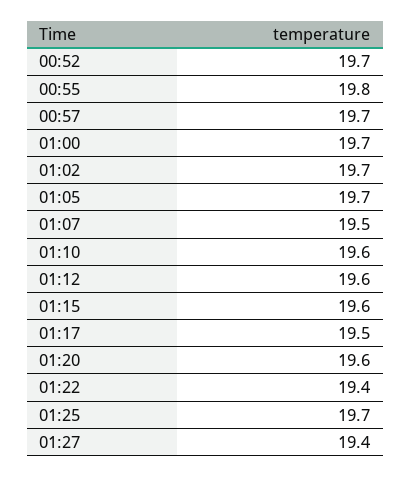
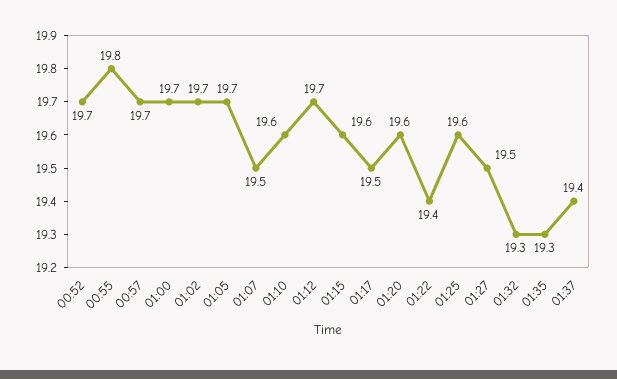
01:12: 19.6 -> 19.7
01:25: 19.7 -> 19.6
01:27: 19.4 -> 19.5
01:32: none -> 19.3
01:35: none -> 19.3
01:37: none -> 19.4

